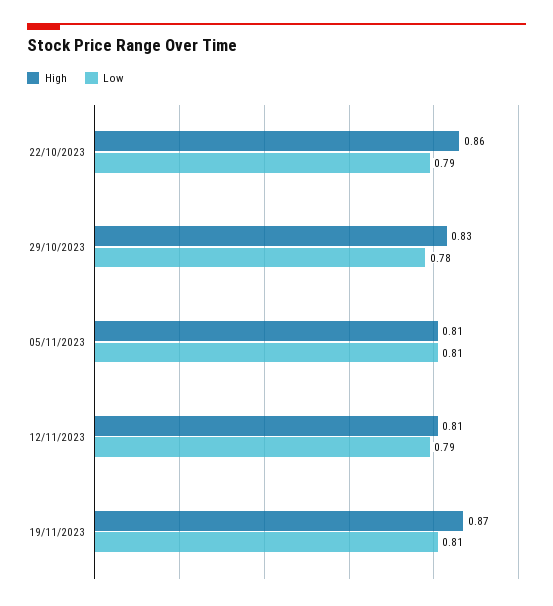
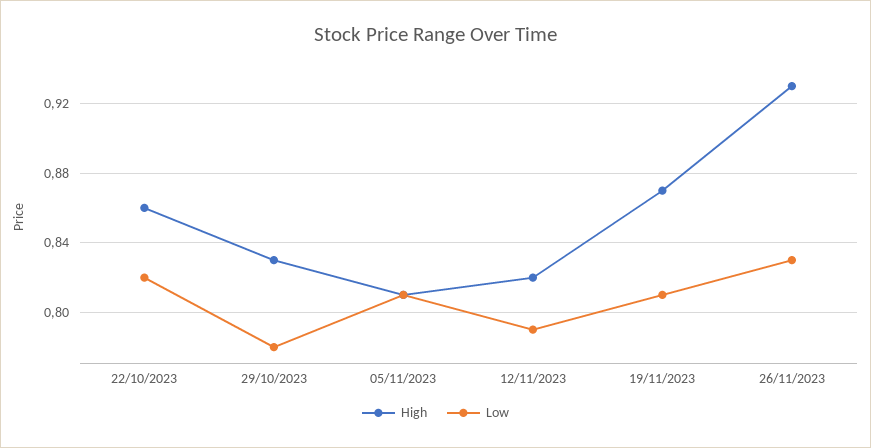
Low, 22/10/2023: 0.79 -> 0.82
High, 12/11/2023: 0.81 -> 0.82
High, 26/11/2023: none -> 0.93
Low, 26/11/2023: none -> 0.83

